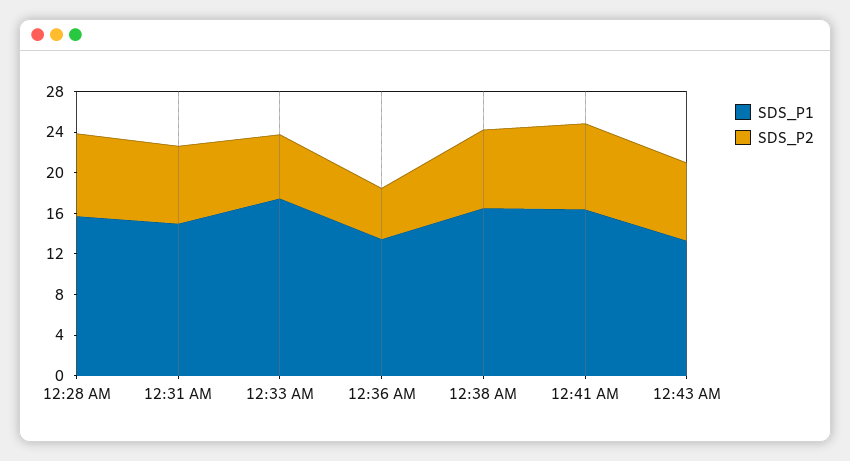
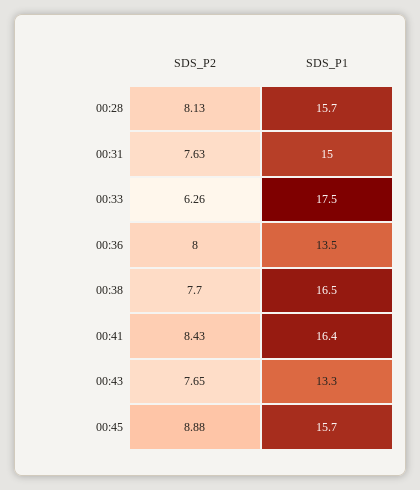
SDS_P2, 12:36 AM: 5 -> 8
SDS_P2, 00:45: none -> 8.88
SDS_P1, 00:45: none -> 15.7

